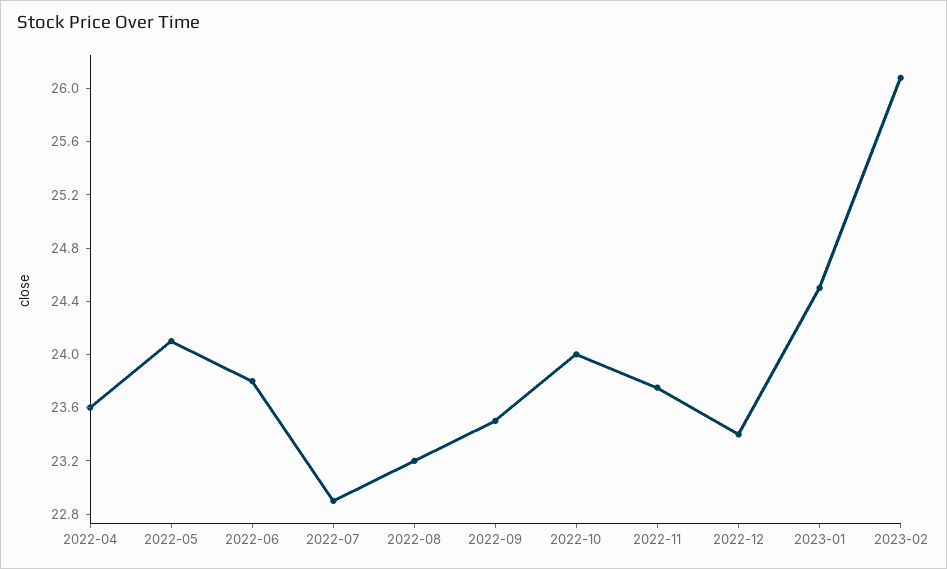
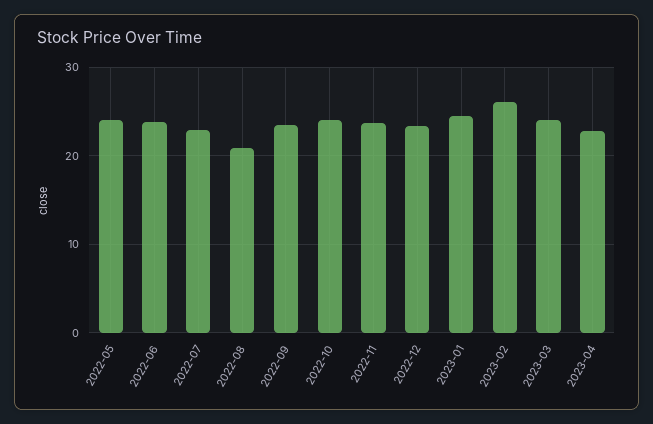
2022-04: 23.6 -> none
2022-08: 23.2 -> 21
2023-03: none -> 24
2023-04: none -> 23

